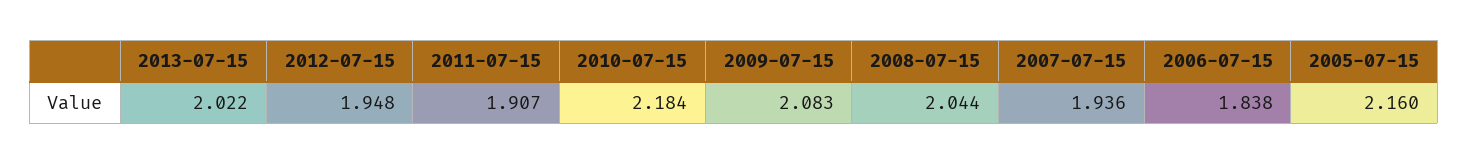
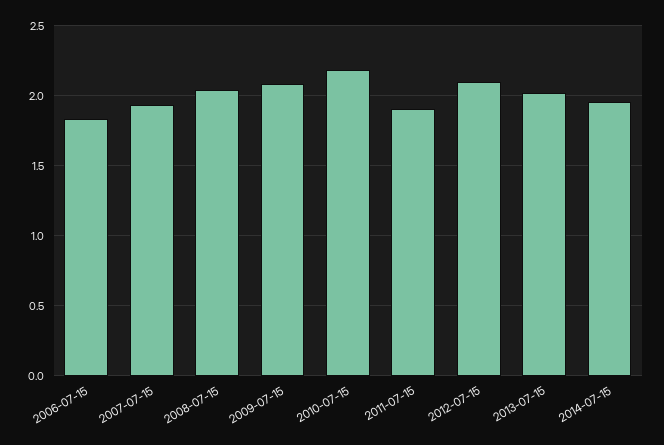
2012-07-15: 1.948 -> 2.1
2005-07-15: 2.16 -> none
2014-07-15: none -> 1.95

